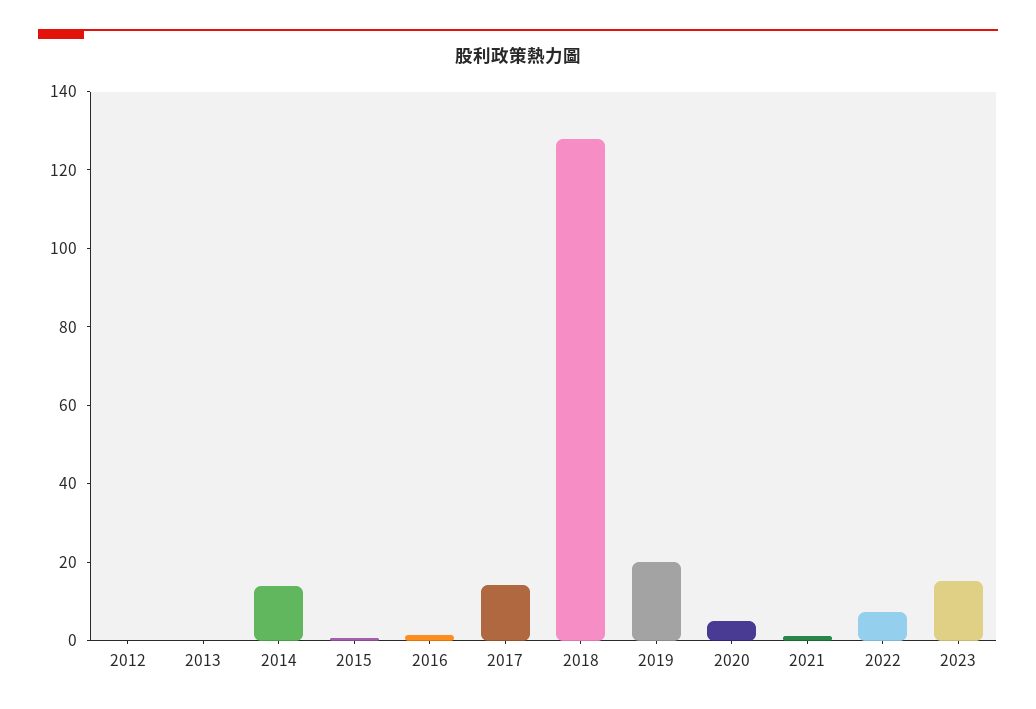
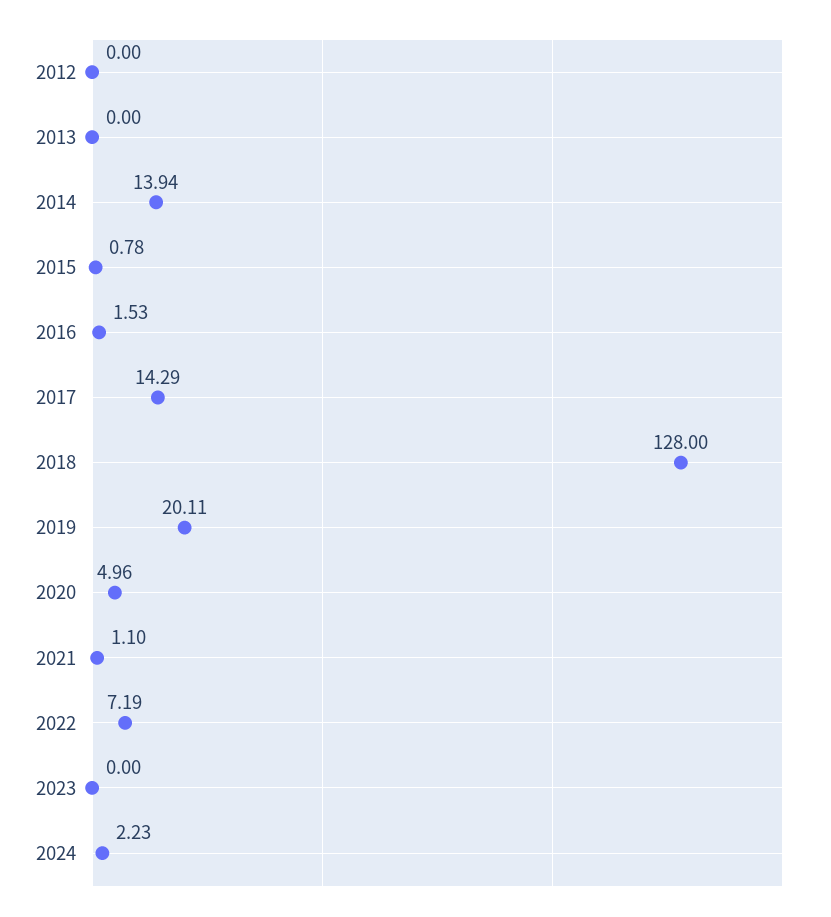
2023: 15 -> 0
2024: none -> 2.23

